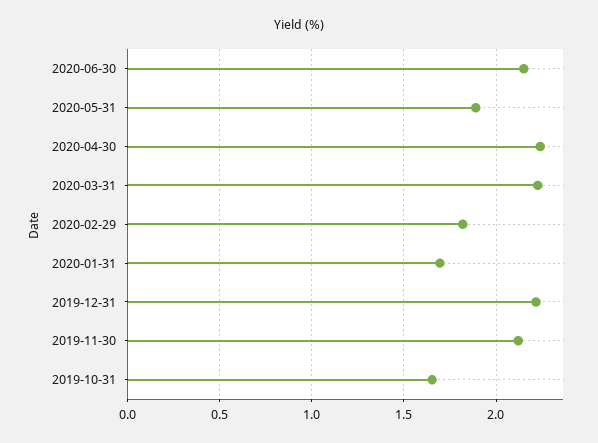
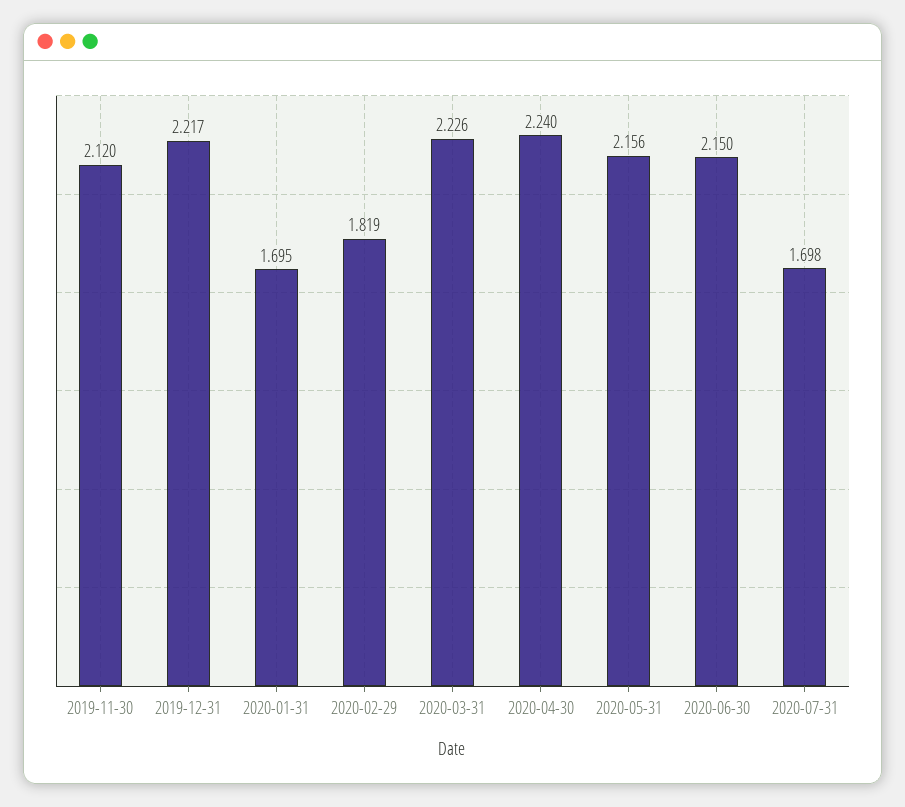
2020-05-31: 1.9 -> 2.156
2019-10-31: 1.65 -> none
2020-07-31: none -> 1.698

